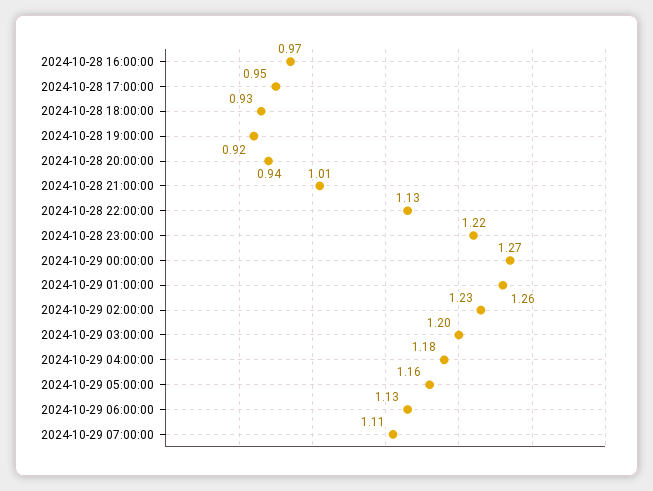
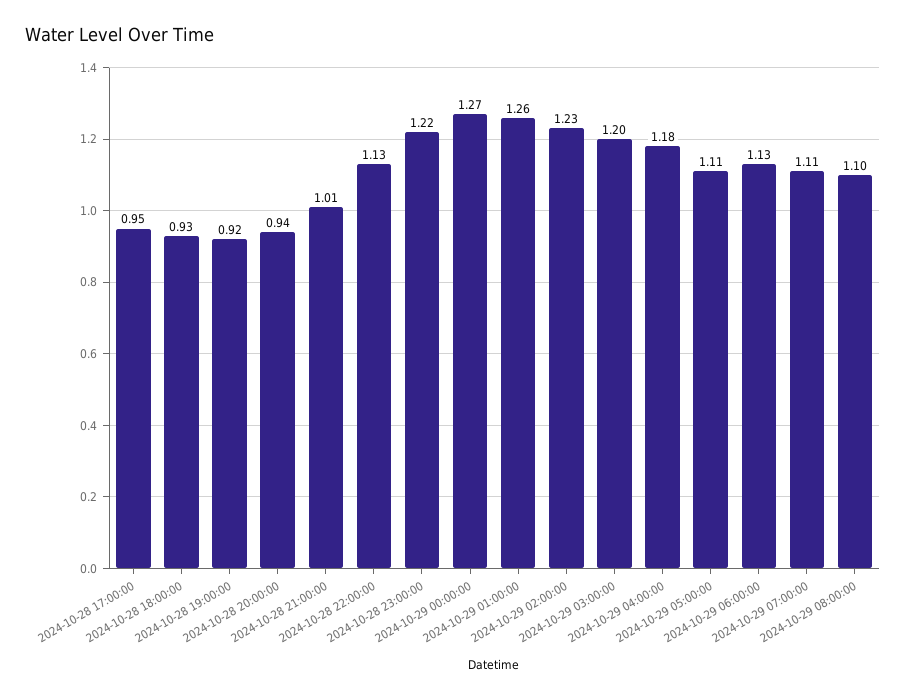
2024-10-28 16:00:00: 0.97 -> none
2024-10-29 05:00:00: 1.16 -> 1.11
2024-10-29 08:00:00: none -> 1.1

